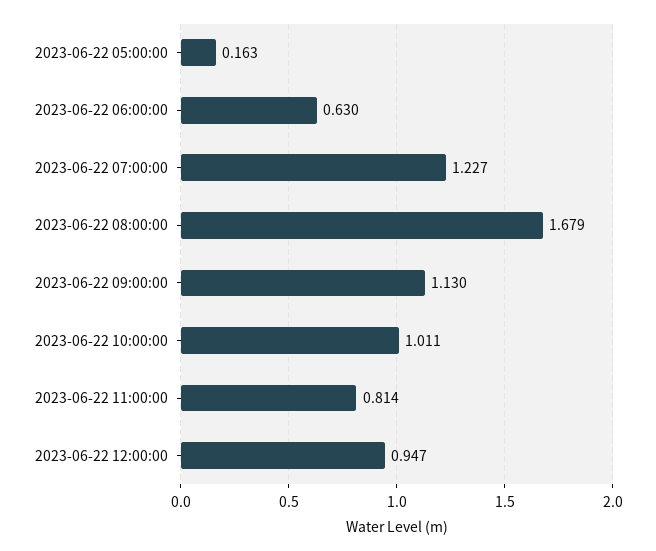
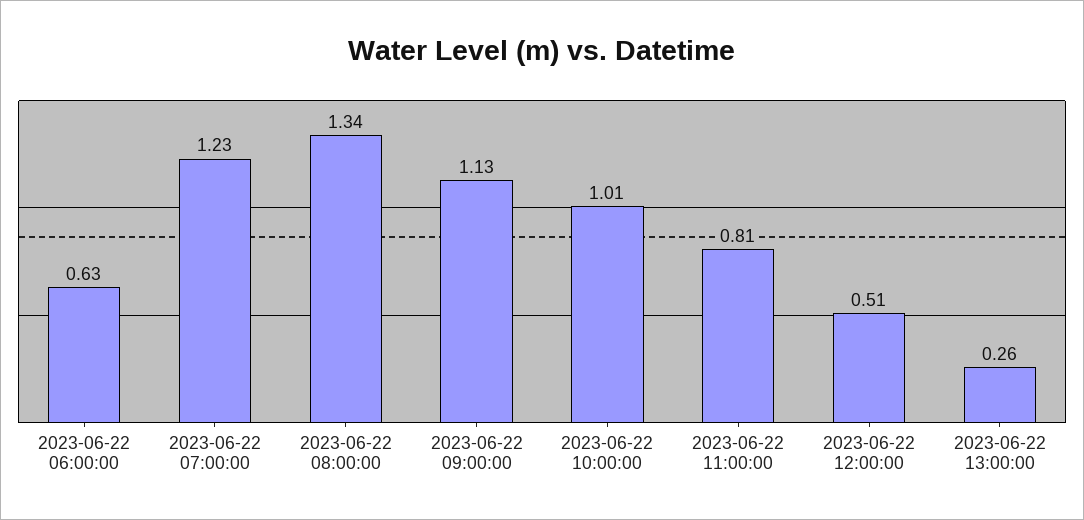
2023-06-22 05:00:00: 0.163 -> none
2023-06-22 08:00:00: 1.679 -> 1.34
2023-06-22 12:00:00: 0.947 -> 0.51
2023-06-22 13:00:00: none -> 0.26

